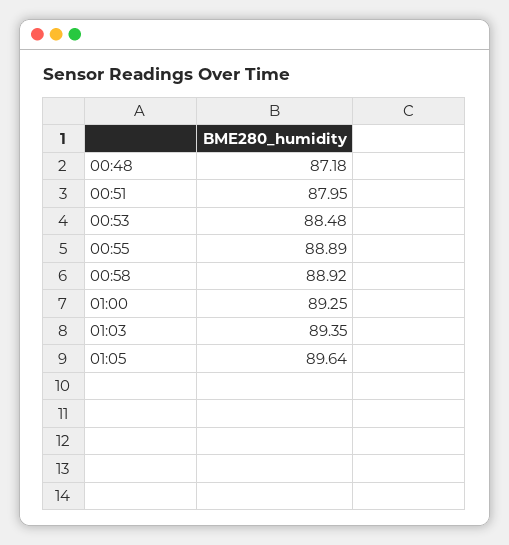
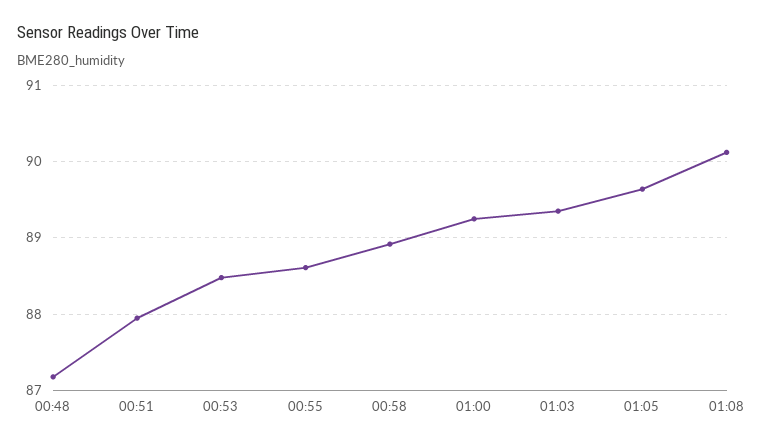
00:55: 88.89 -> 88.6
01:08: none -> 90.1

